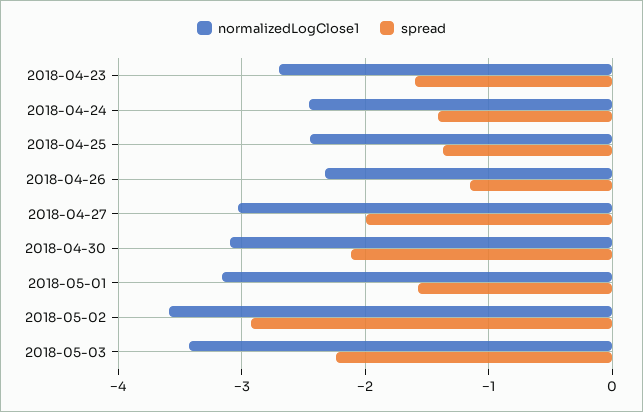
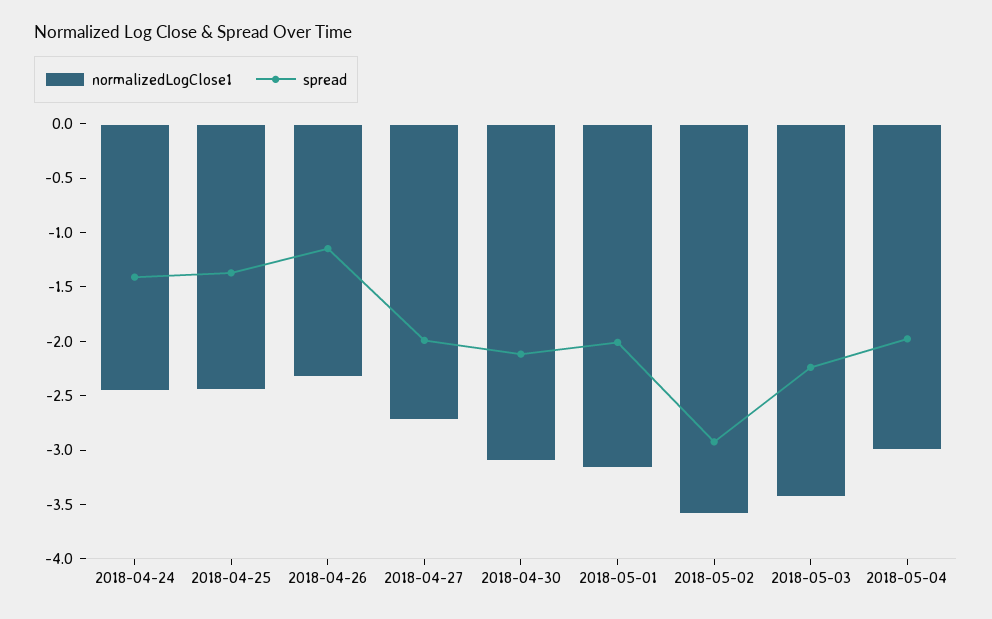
normalizedLogClose1, 2018-04-23: -2.7 -> none
spread, 2018-04-23: -1.6 -> none
normalizedLogClose1, 2018-04-27: -3 -> -2.7
spread, 2018-05-01: -1.6 -> -2
normalizedLogClose1, 2018-05-04: none -> -3
spread, 2018-05-04: none -> -2

